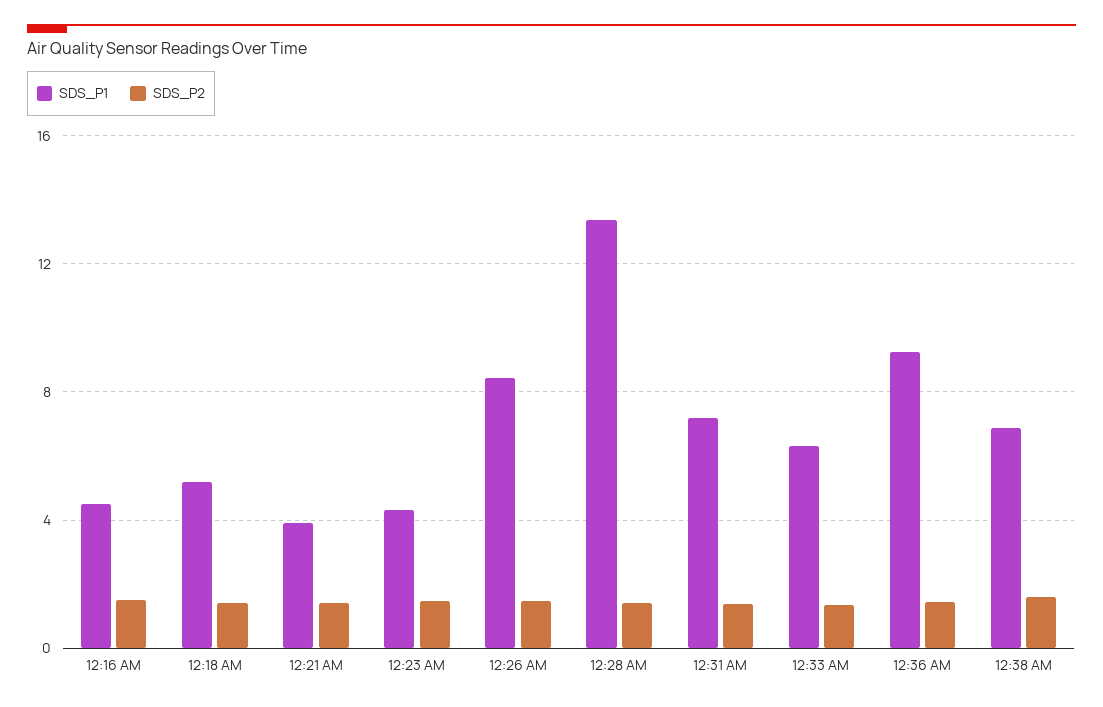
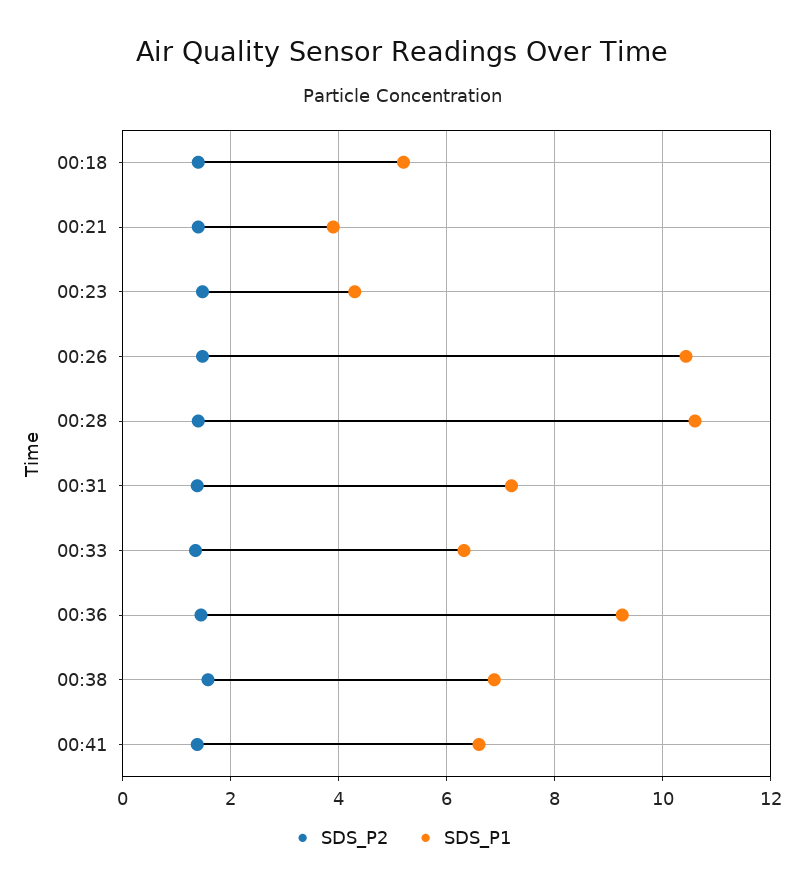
SDS_P1, 12:16 AM: 4.5 -> none
SDS_P2, 12:16 AM: 1.5 -> none
SDS_P1, 12:26 AM: 8.5 -> 10.4
SDS_P1, 12:28 AM: 13.5 -> 10.6
SDS_P2, 00:41: none -> 1.4
SDS_P1, 00:41: none -> 6.6

